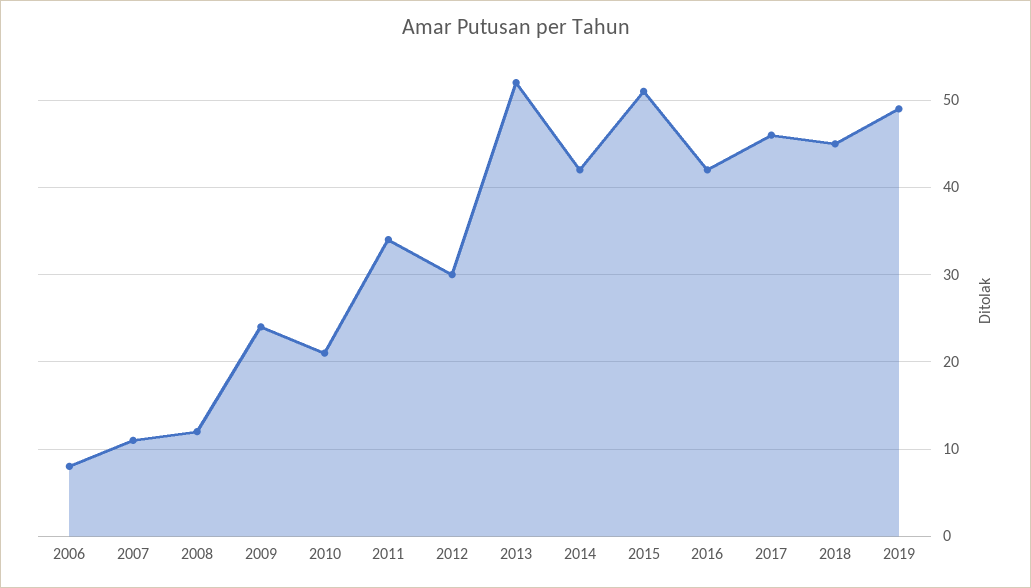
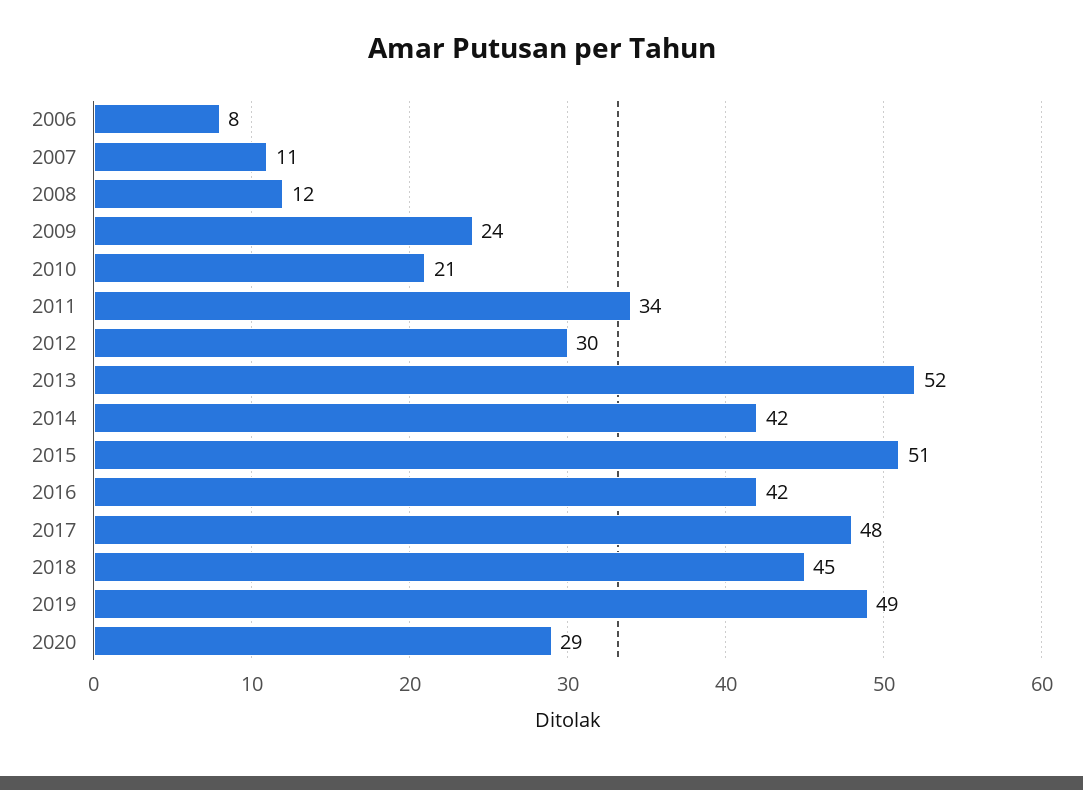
2017: 46 -> 48
2020: none -> 29

